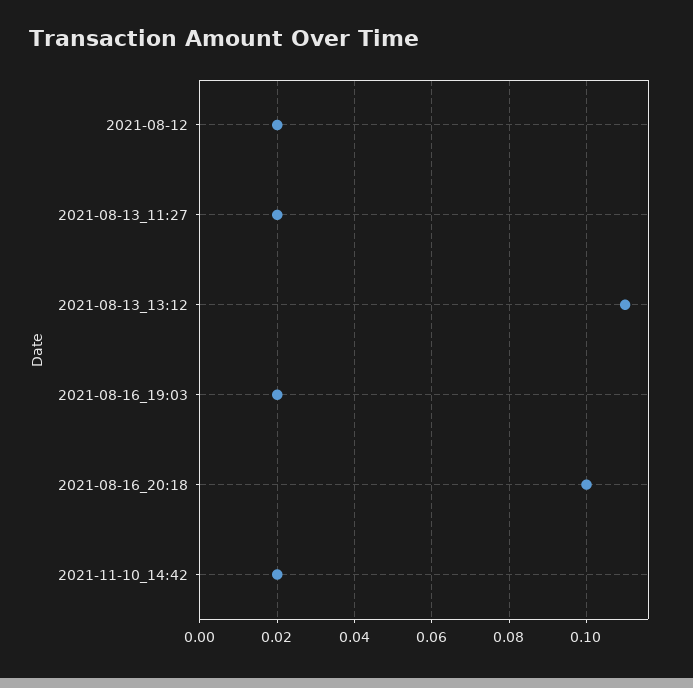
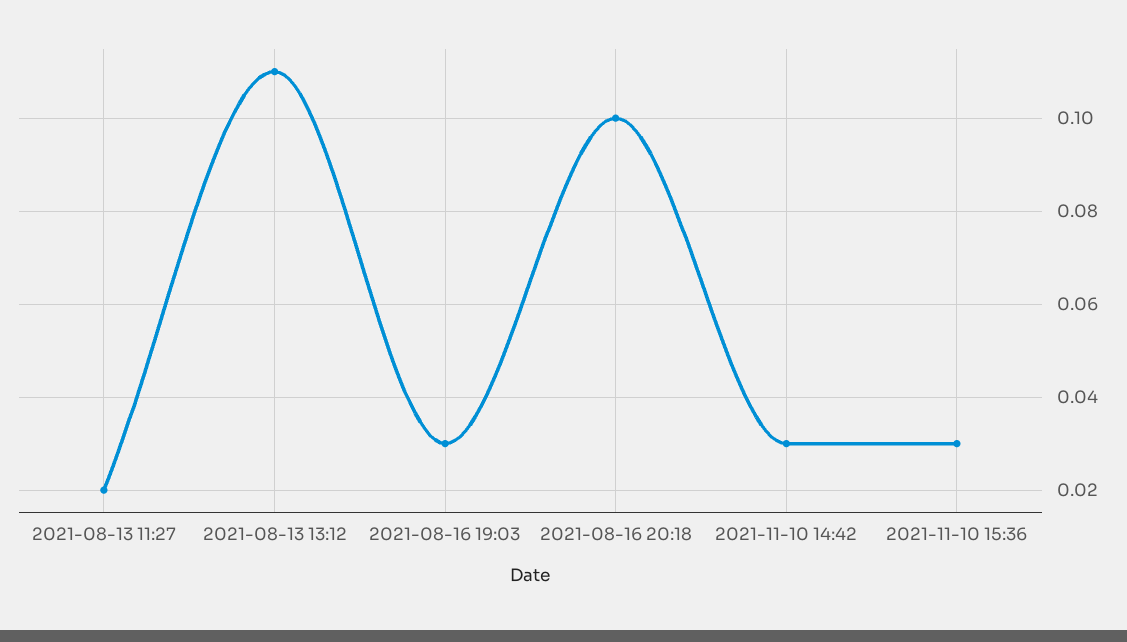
2021-08-12: 0.02 -> none
2021-08-16_19:03: 0.02 -> 0.03
2021-11-10_14:42: 0.02 -> 0.03
2021-11-10 15:36: none -> 0.03

